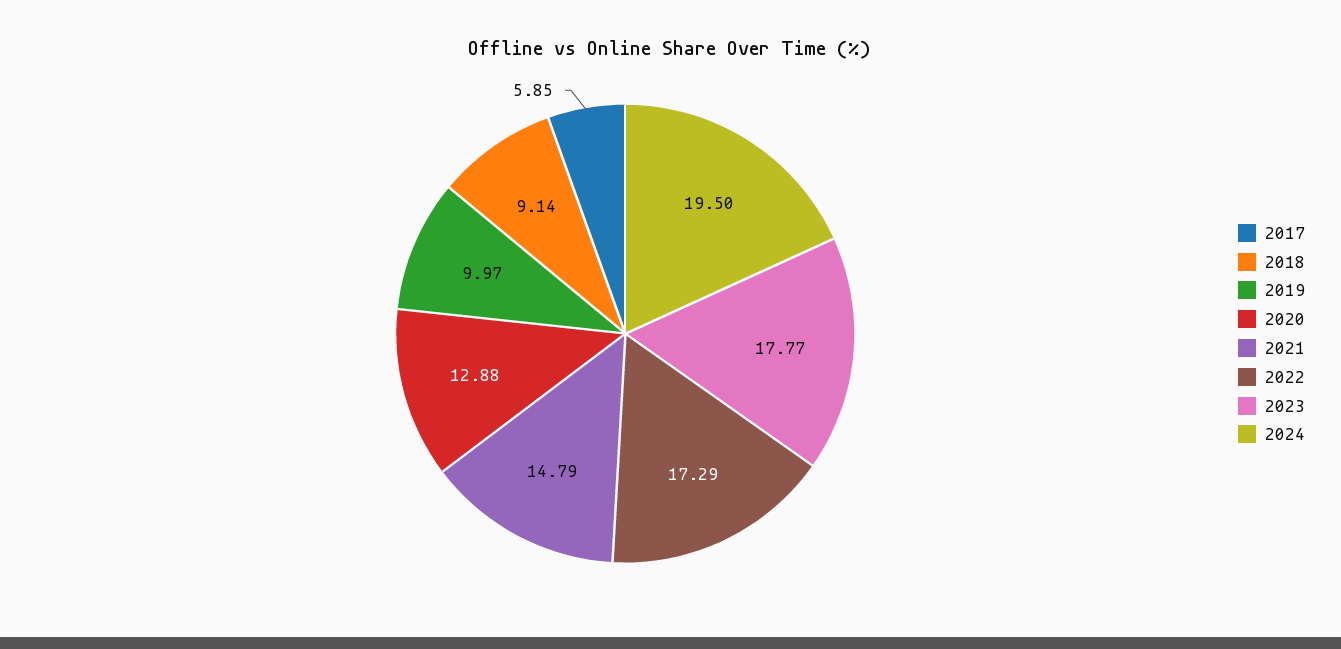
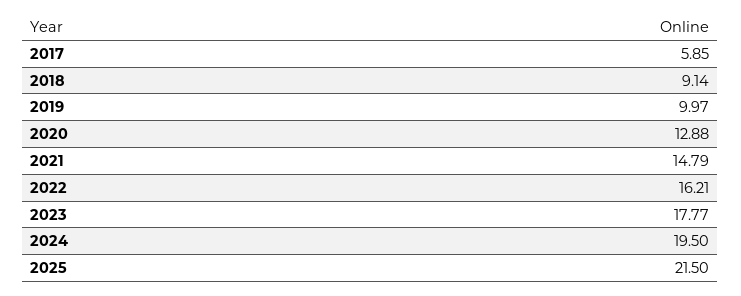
2022: 17.29 -> 16.21
2025: none -> 21.5

